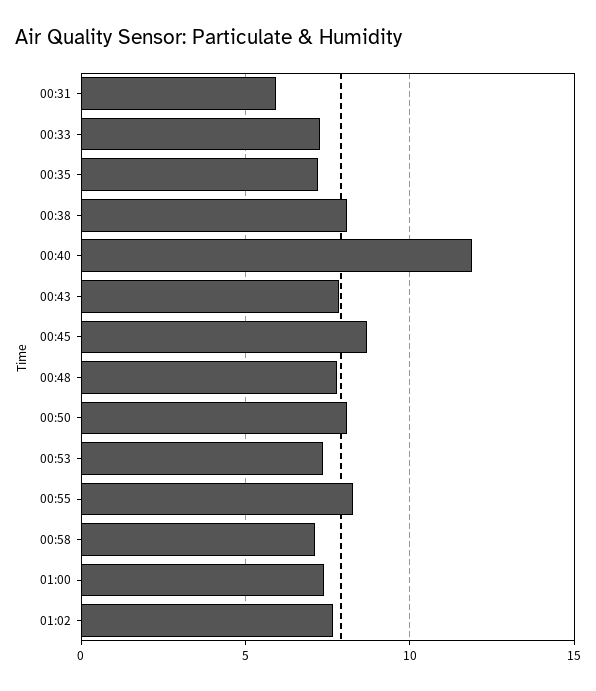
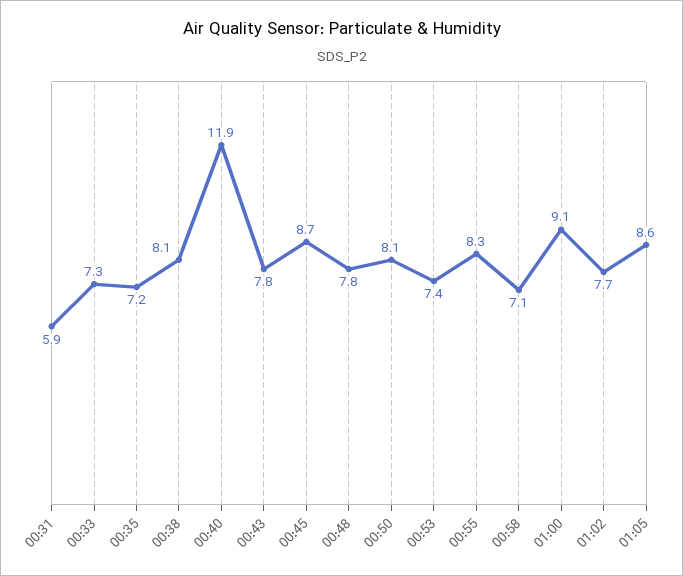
01:00: 7.5 -> 9.1
01:05: none -> 8.6

